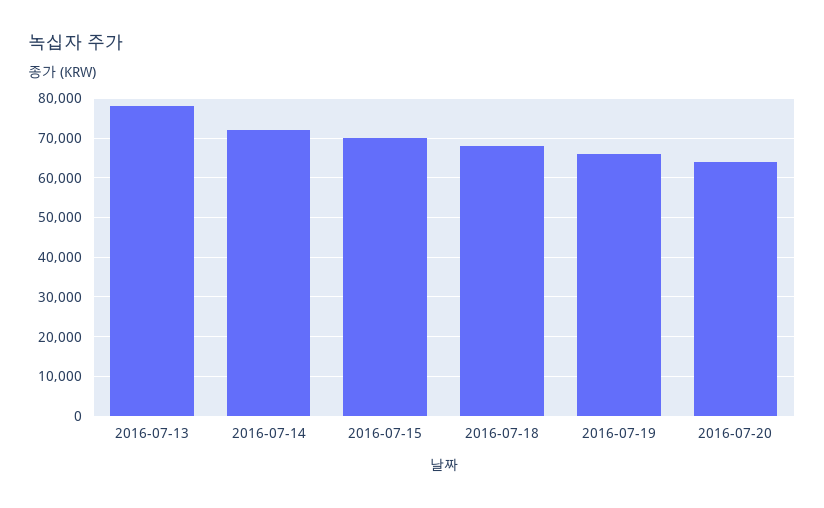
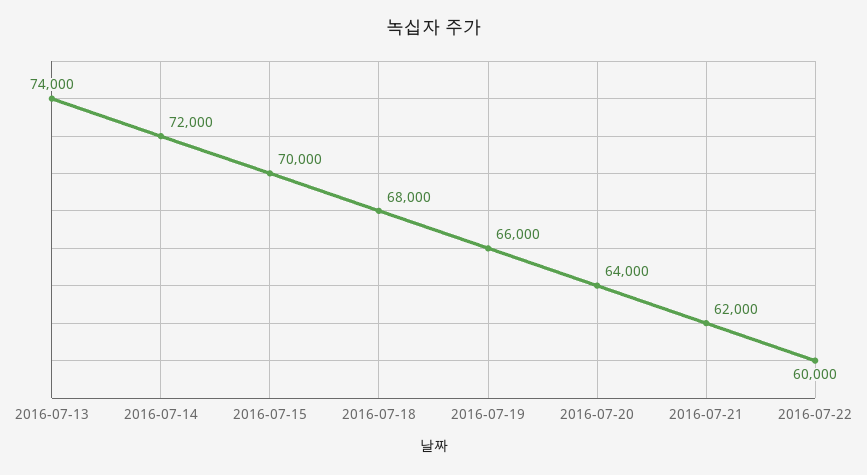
2016-07-13: 78000 -> 74000
2016-07-21: none -> 62000
2016-07-22: none -> 60000

